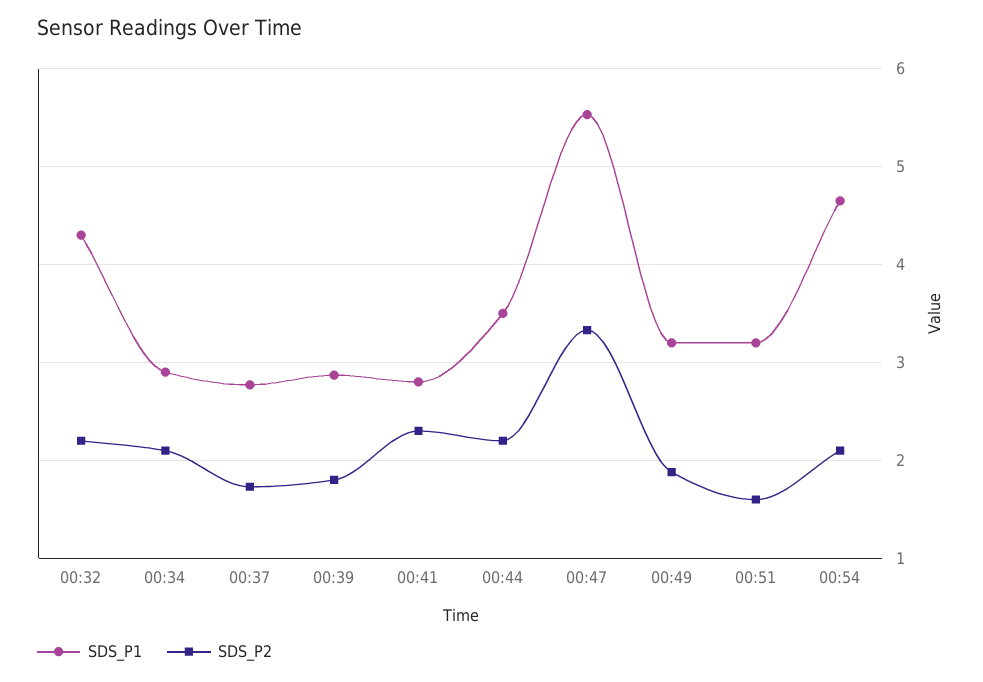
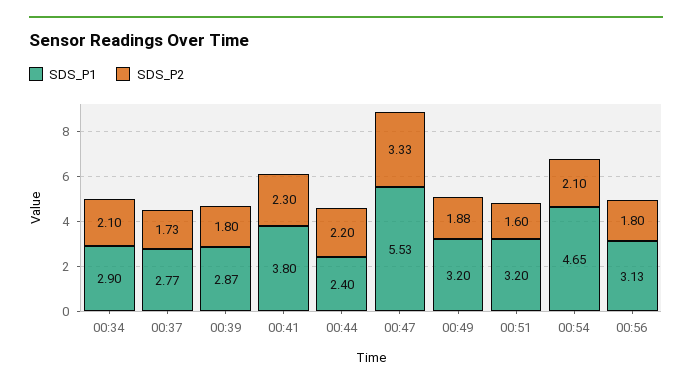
SDS_P1, 00:32: 4.3 -> none
SDS_P2, 00:32: 2.2 -> none
SDS_P1, 00:41: 2.8 -> 3.8
SDS_P1, 00:44: 3.5 -> 2.4
SDS_P1, 00:56: none -> 3.13
SDS_P2, 00:56: none -> 1.8

